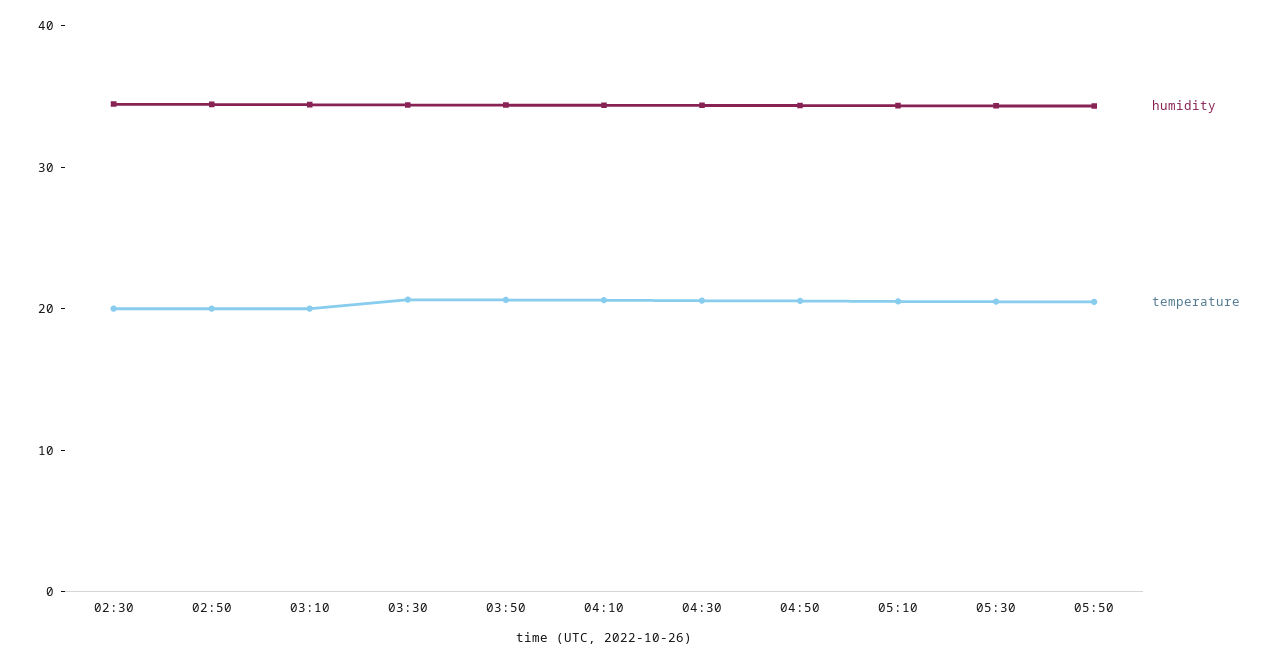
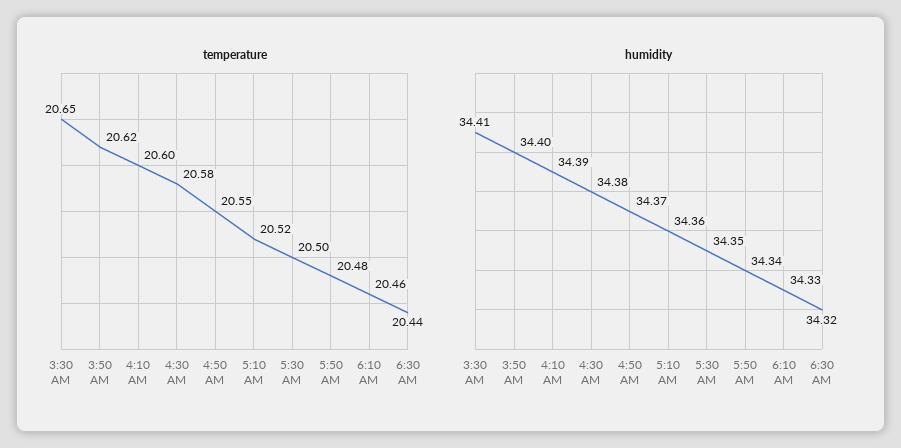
humidity, 02:30: 34 -> none
temperature, 02:30: 20 -> none
humidity, 02:50: 34 -> none
temperature, 02:50: 20 -> none
humidity, 03:10: 34 -> none
temperature, 03:10: 20 -> none
temperature, 6:10 AM: none -> 20.46
temperature, 6:30 AM: none -> 20.44
humidity, 6:10 AM: none -> 34.33
humidity, 6:30 AM: none -> 34.32

